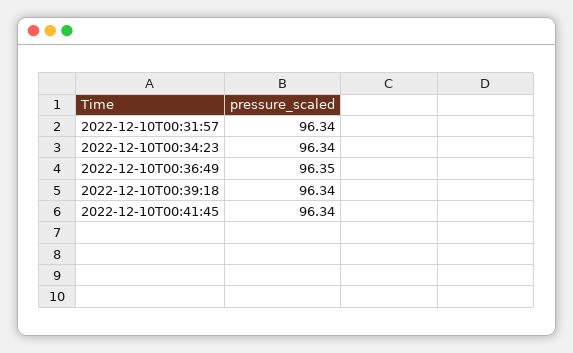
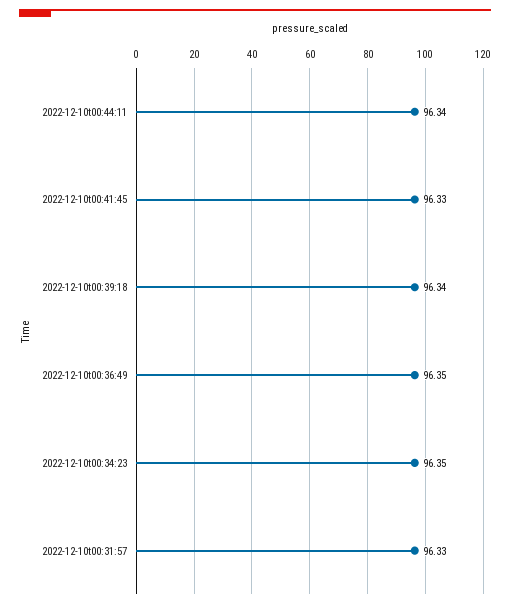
2022-12-10T00:31:57: 96.34 -> 96.33
2022-12-10T00:34:23: 96.34 -> 96.35
2022-12-10T00:41:45: 96.34 -> 96.33
2022-12-10t00:44:11: none -> 96.34

